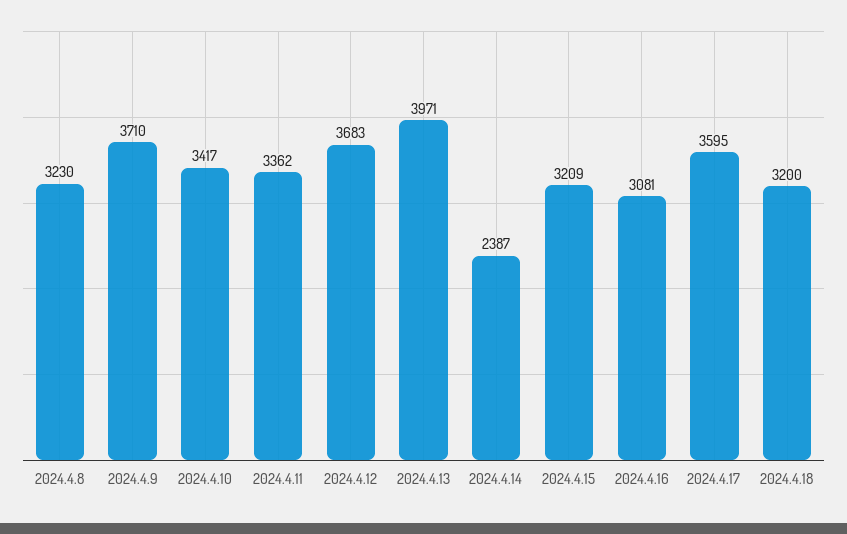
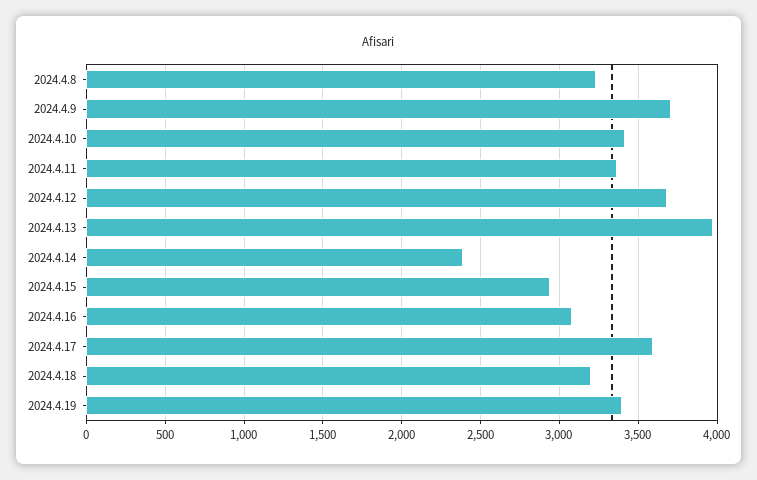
2024.4.15: 3209 -> 2950
2024.4.19: none -> 3400

